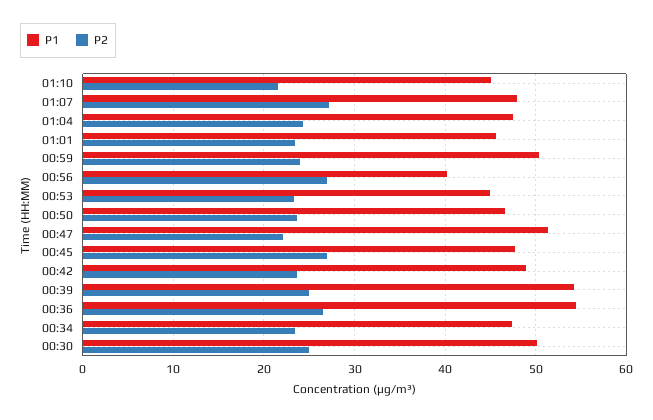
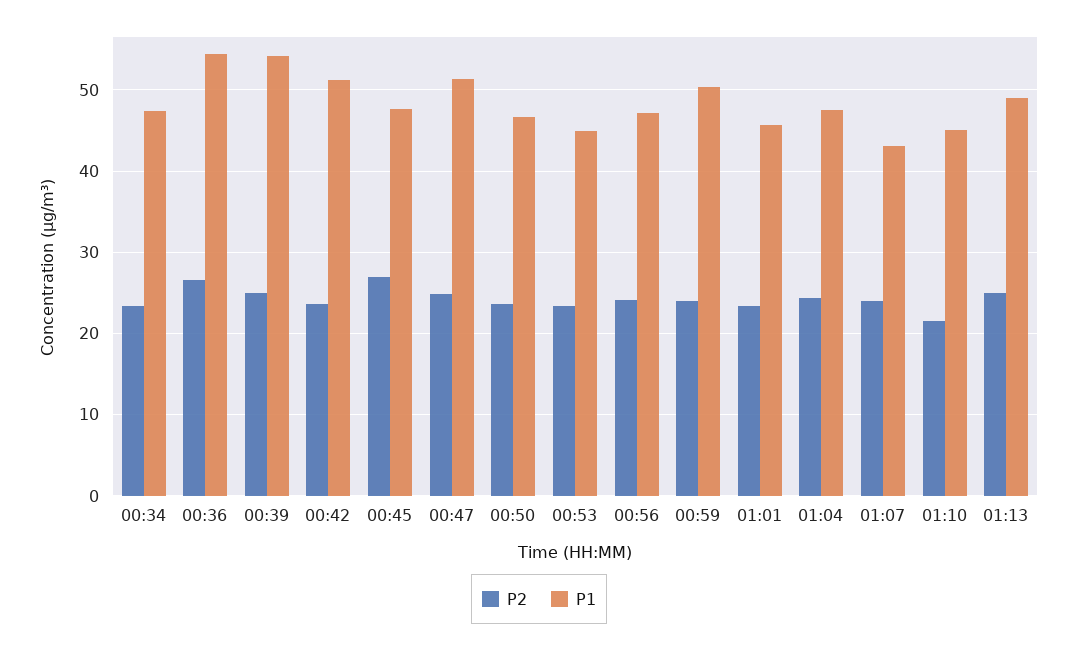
P1, 01:07: 48 -> 43
P2, 01:07: 27 -> 24
P1, 00:56: 40 -> 47
P2, 00:56: 27 -> 24
P2, 00:47: 22 -> 25
P1, 00:42: 49 -> 51
P1, 00:30: 50 -> none
P2, 00:30: 25 -> none
P2, 01:13: none -> 25
P1, 01:13: none -> 49

